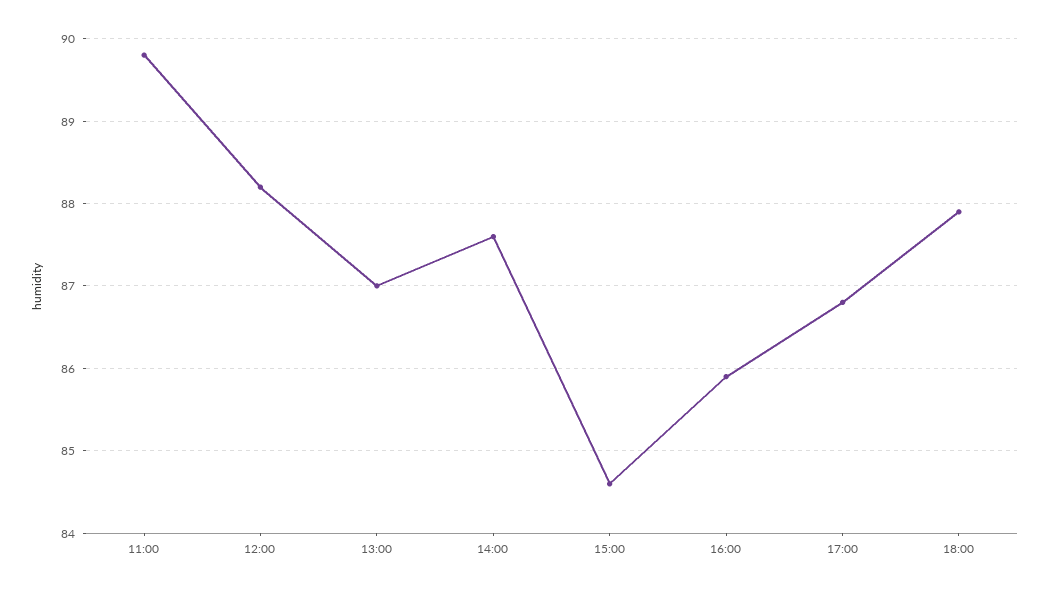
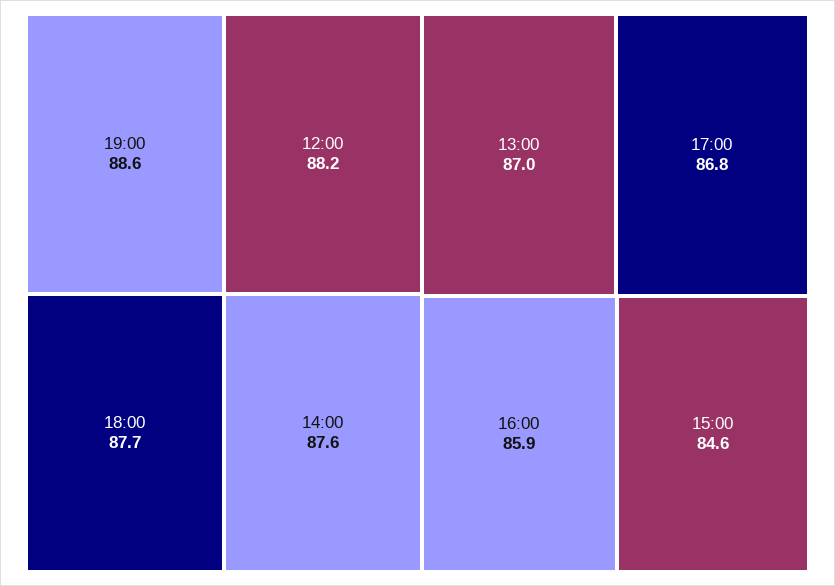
11:00: 89.8 -> none
18:00: 87.9 -> 87.7
19:00: none -> 88.6

